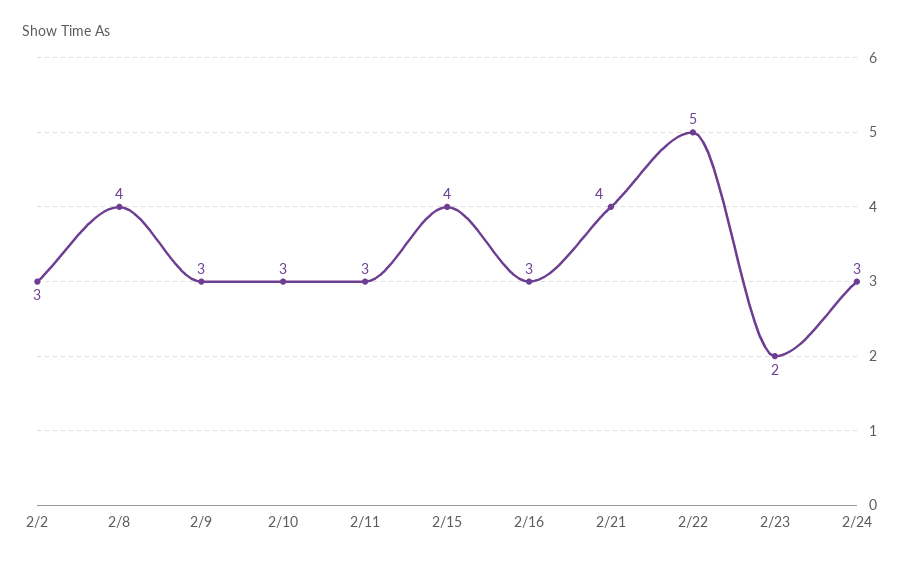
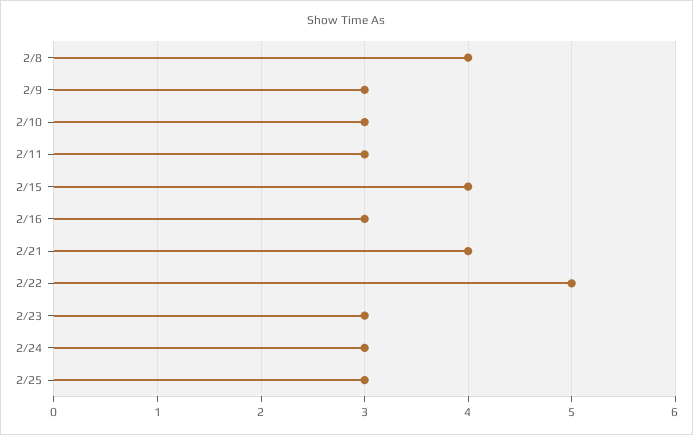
2/2: 3 -> none
2/23: 2 -> 3
2/25: none -> 3

